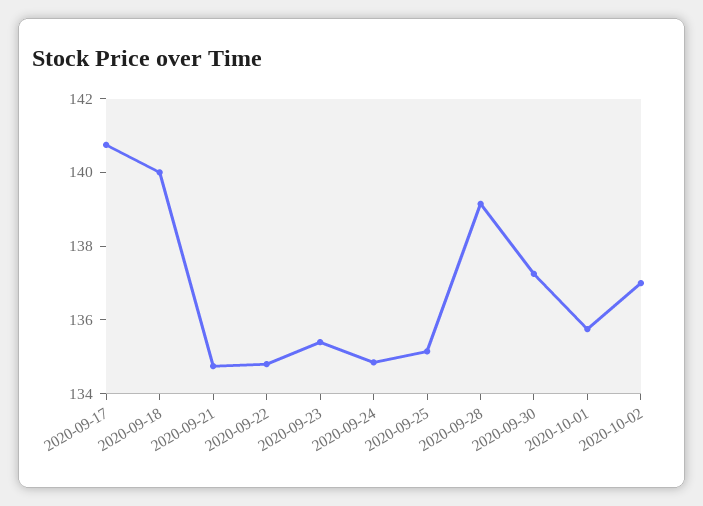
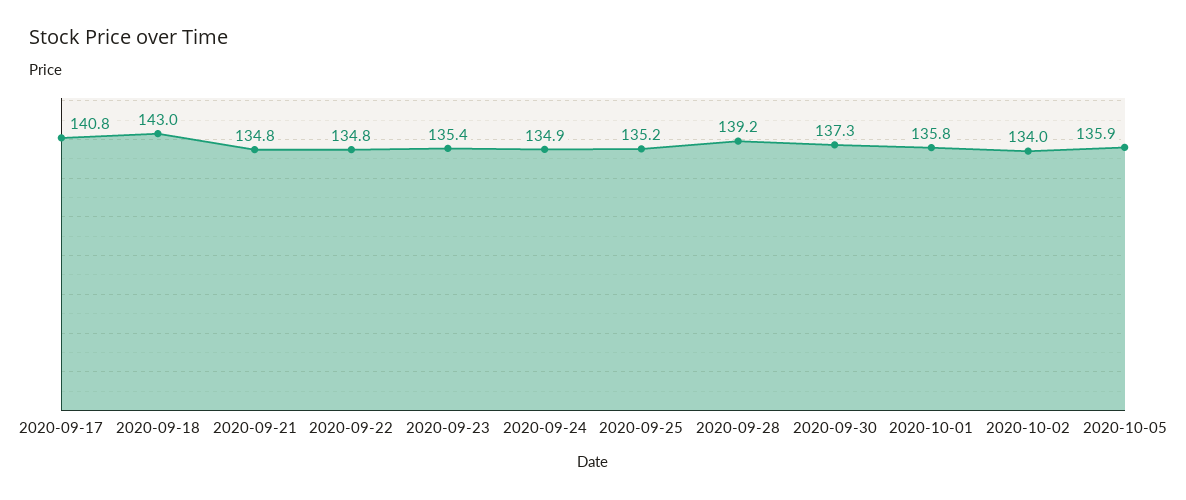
2020-09-18: 140 -> 143
2020-10-02: 137 -> 134
2020-10-05: none -> 135.9

